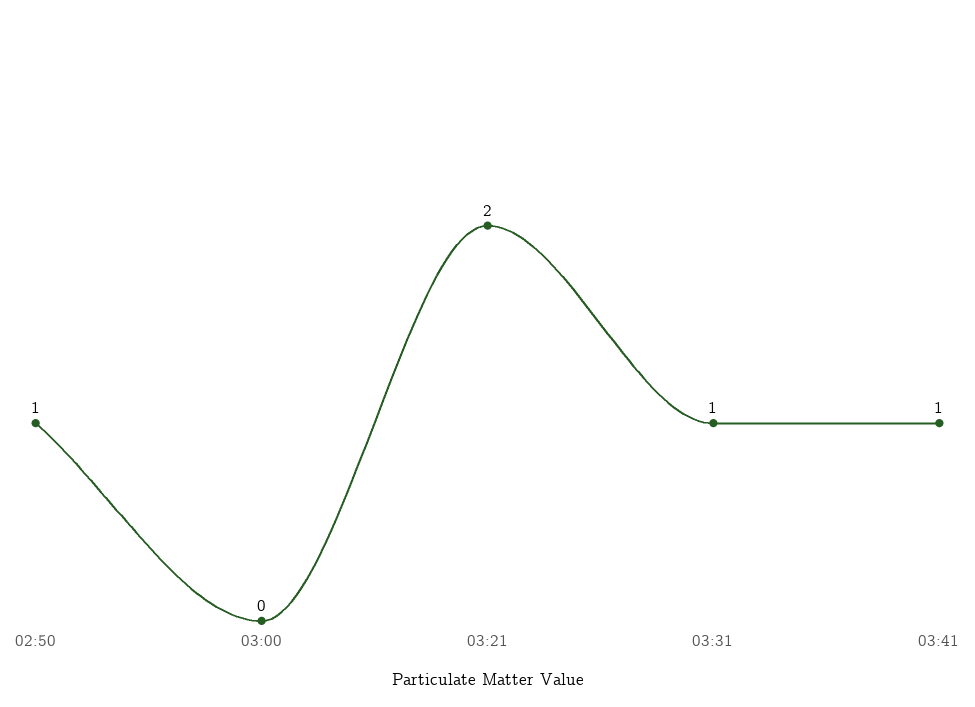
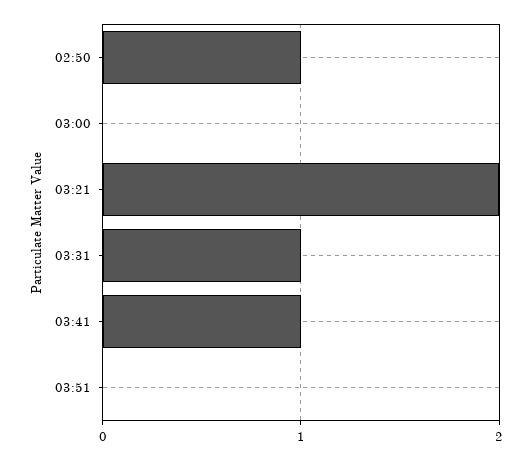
03:51: none -> 0

